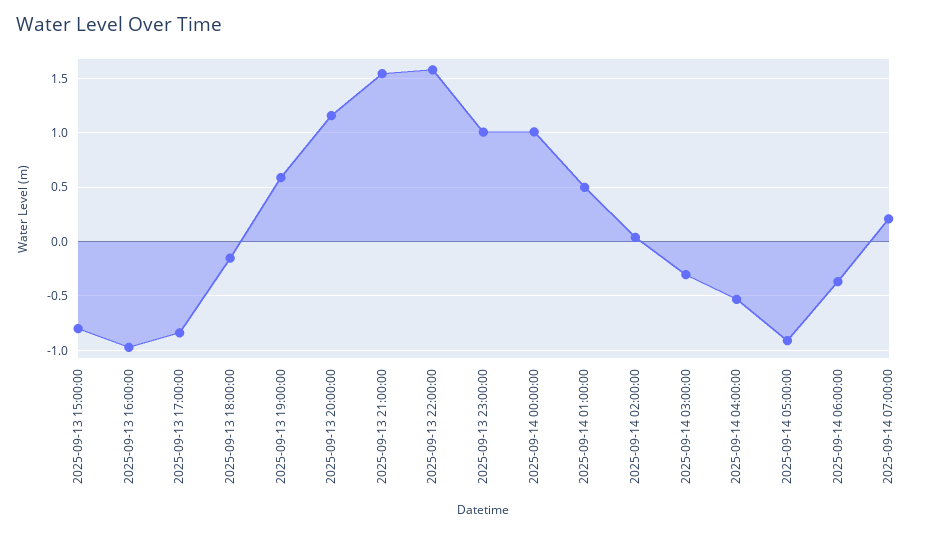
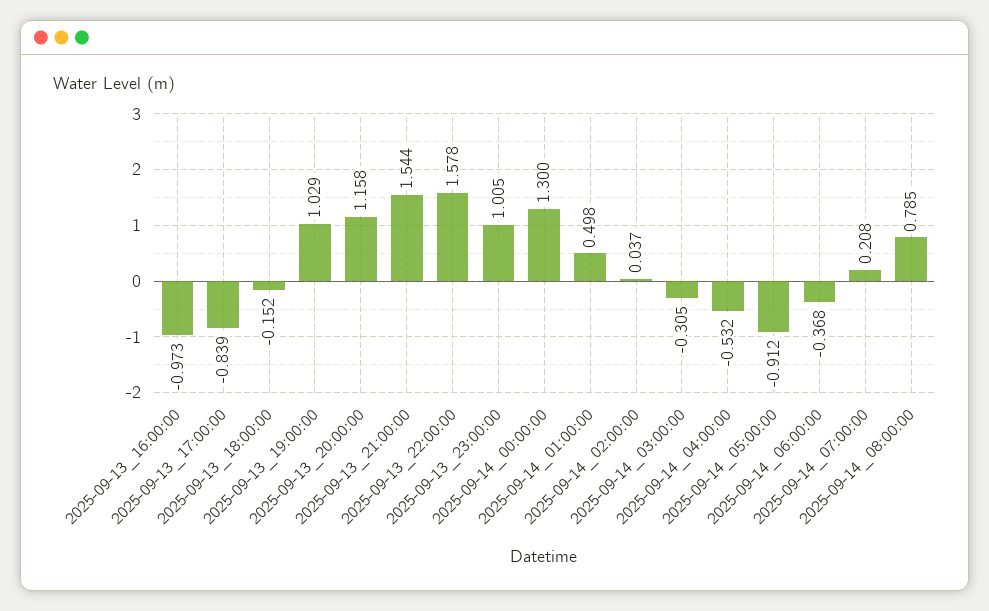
2025-09-13 15:00:00: -0.8 -> none
2025-09-13 19:00:00: 0.6 -> 1.029
2025-09-14 00:00:00: 1 -> 1.3
2025-09-14_08:00:00: none -> 0.785

